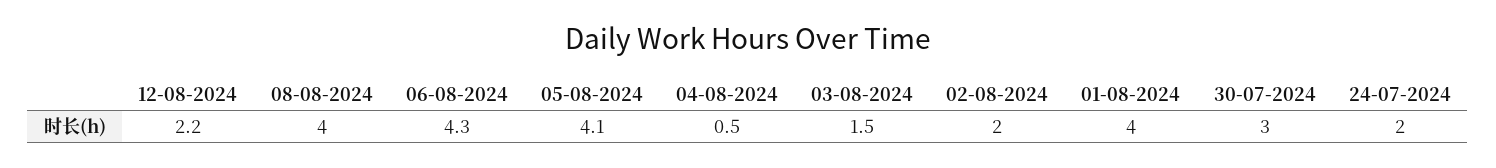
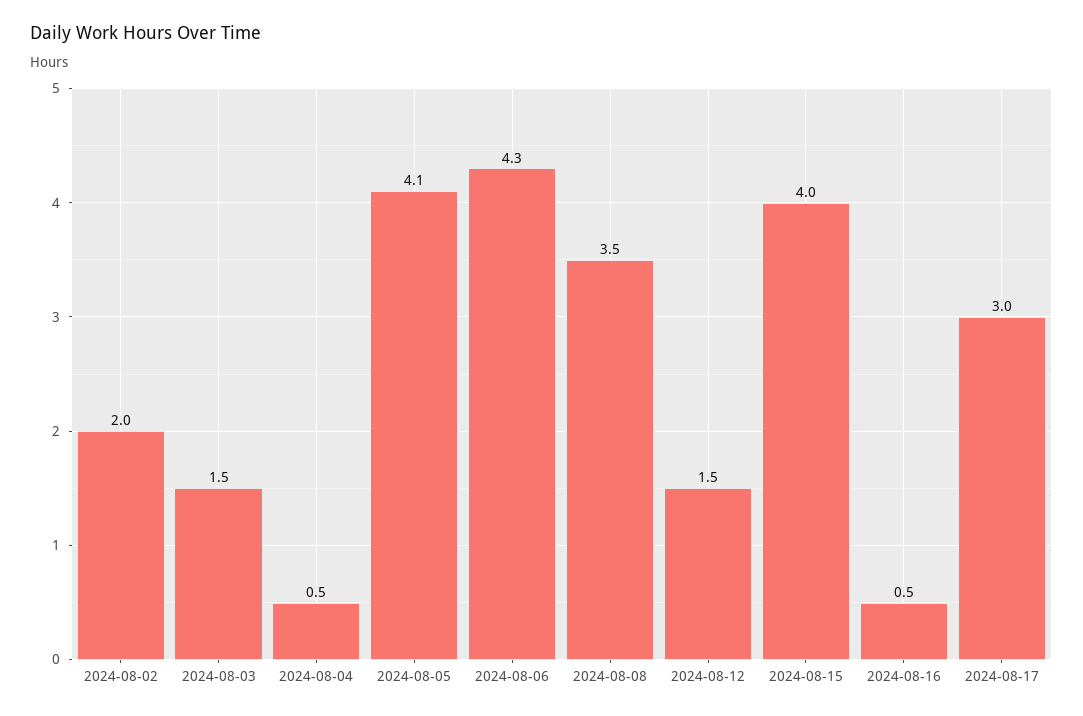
12-08-2024: 2.2 -> 1.5
08-08-2024: 4 -> 3.5
01-08-2024: 4 -> none
30-07-2024: 3 -> none
24-07-2024: 2 -> none
2024-08-15: none -> 4
2024-08-16: none -> 0.5
2024-08-17: none -> 3

